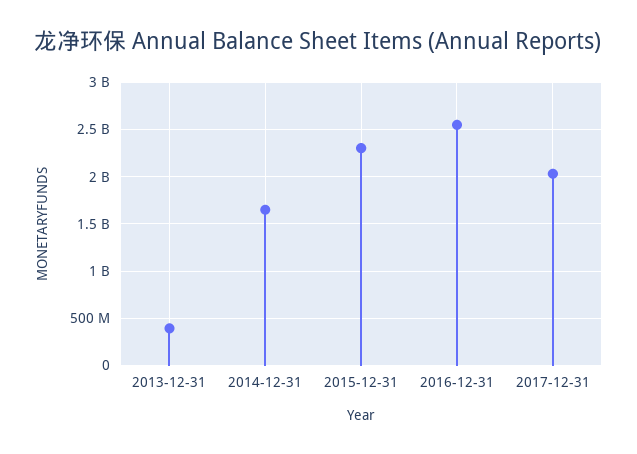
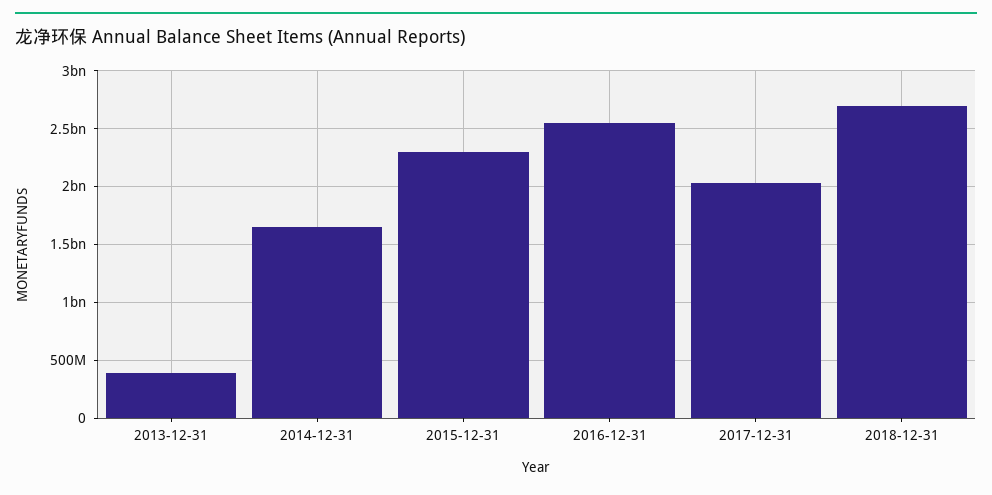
2018-12-31: none -> 2700000000

